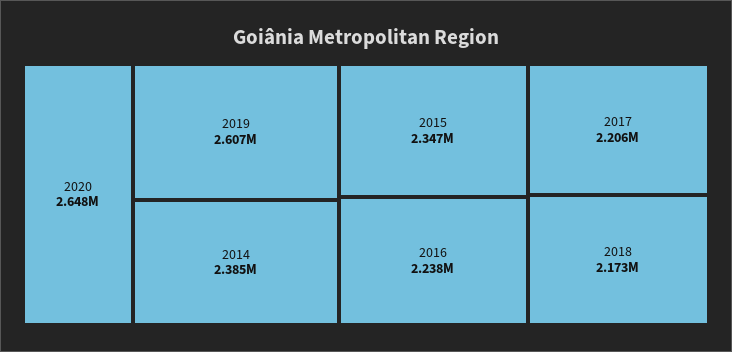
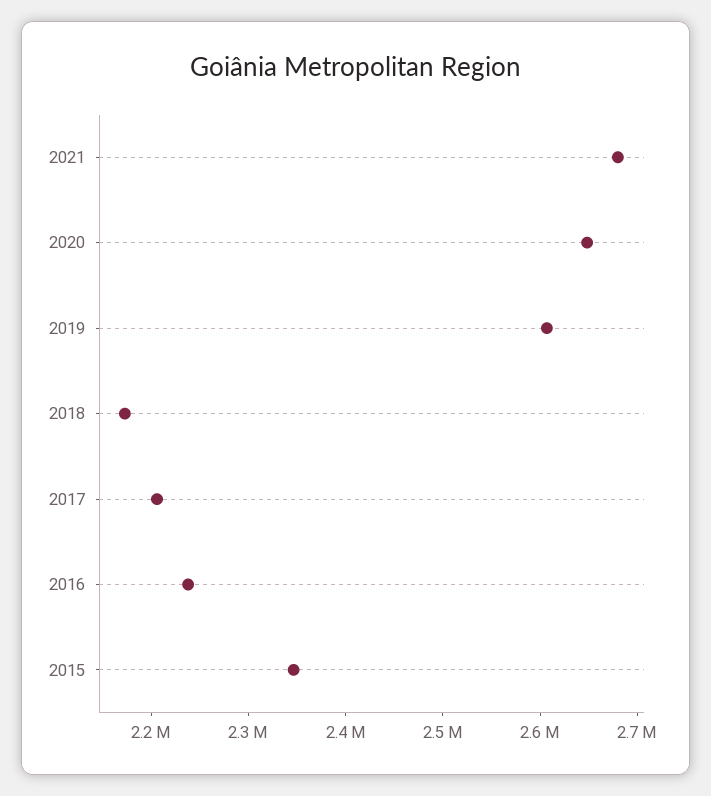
2014: 2385000 -> none
2021: none -> 2680000

